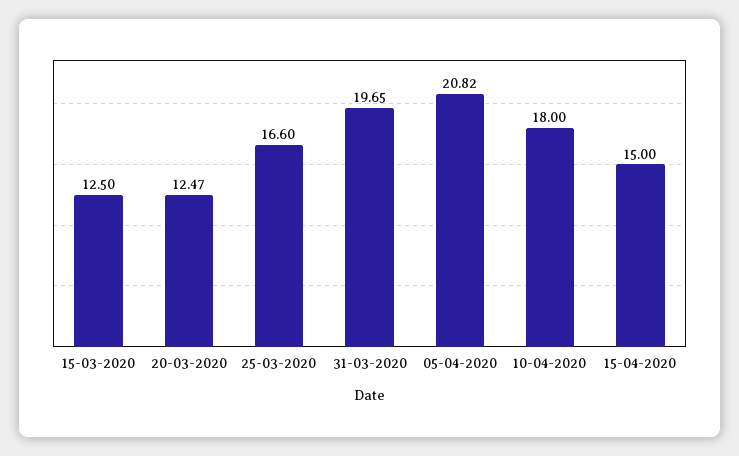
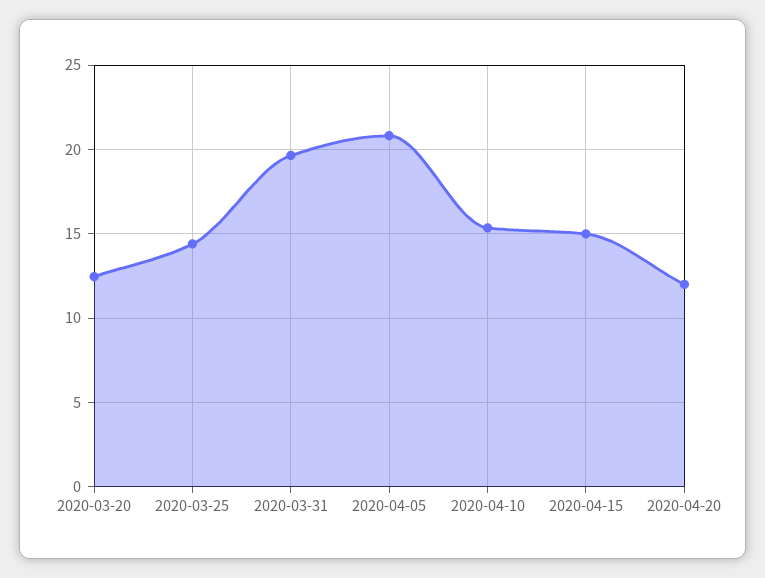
15-03-2020: 12.5 -> none
25-03-2020: 16.6 -> 14.5
10-04-2020: 18 -> 15.5
2020-04-20: none -> 12

